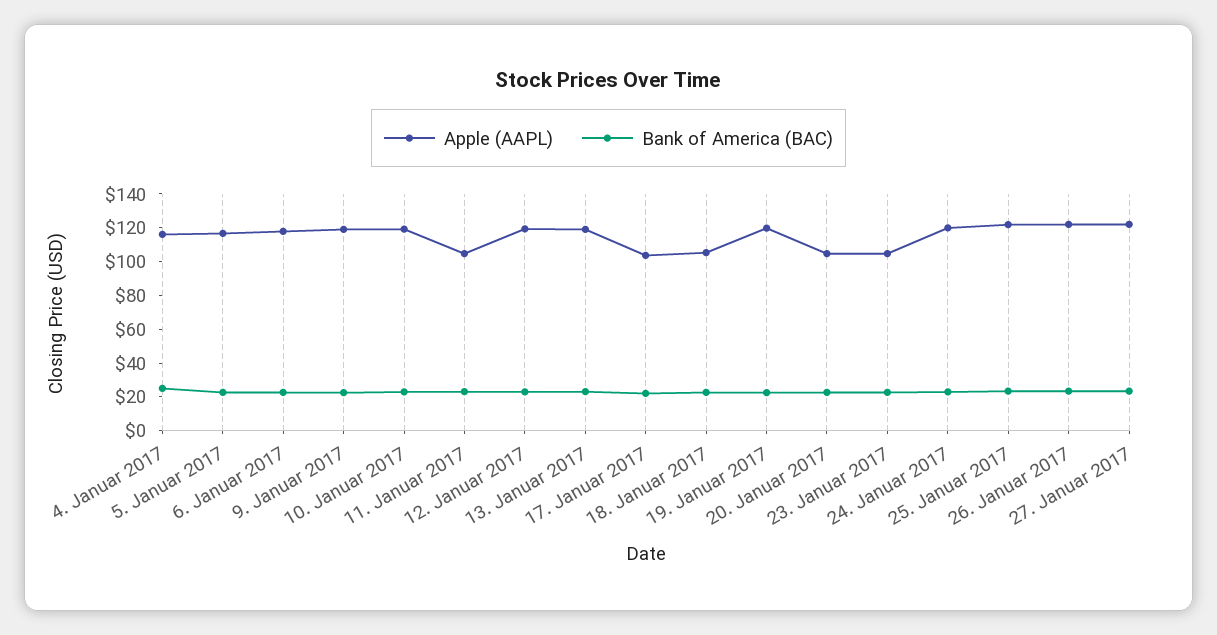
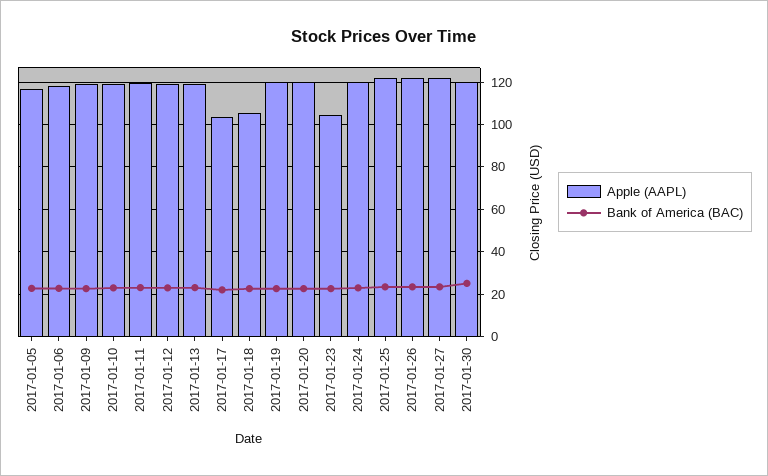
Apple (AAPL), 4. Januar 2017: 115 -> none
Bank of America (BAC), 4. Januar 2017: 25 -> none
Apple (AAPL), 11. Januar 2017: 105 -> 120
Apple (AAPL), 20. Januar 2017: 105 -> 120
Apple (AAPL), 2017-01-30: none -> 120
Bank of America (BAC), 2017-01-30: none -> 25

